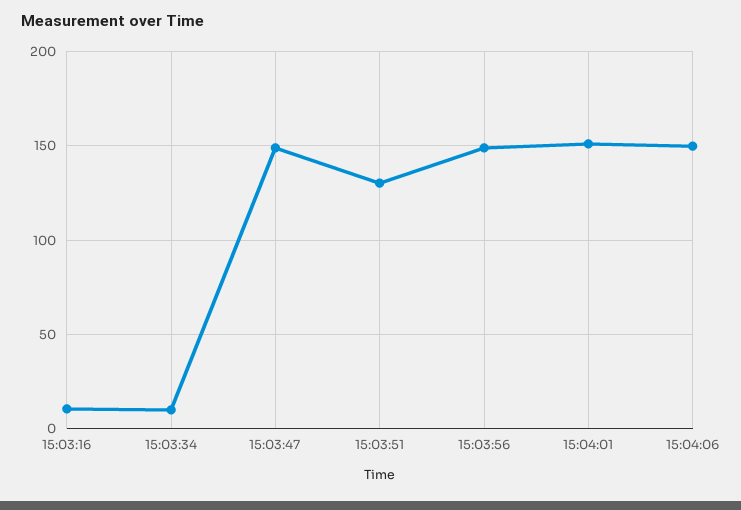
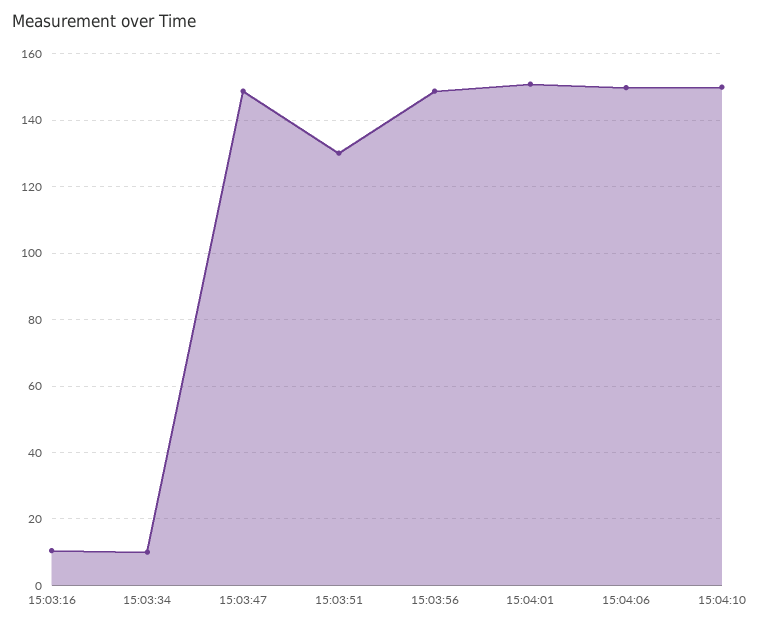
15:04:10: none -> 150

